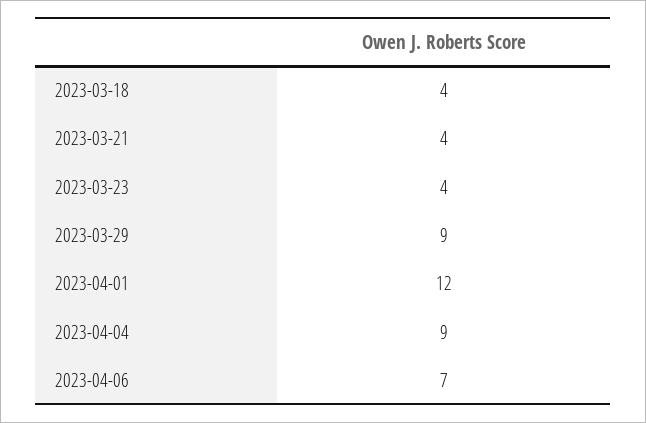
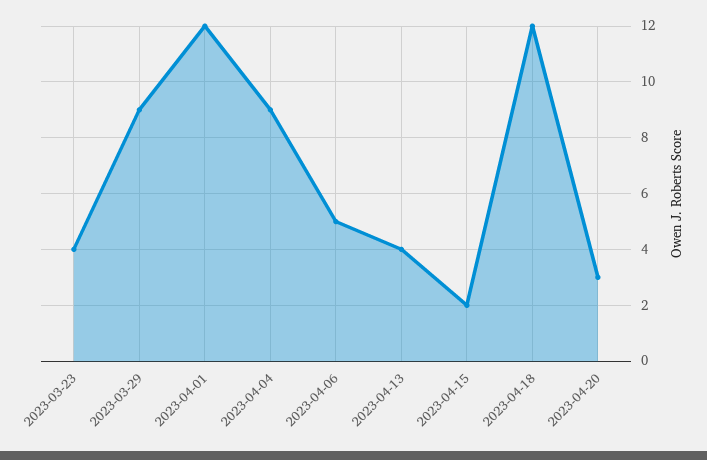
2023-03-18: 4 -> none
2023-03-21: 4 -> none
2023-04-06: 7 -> 5
2023-04-13: none -> 4
2023-04-15: none -> 2
2023-04-18: none -> 12
2023-04-20: none -> 3

